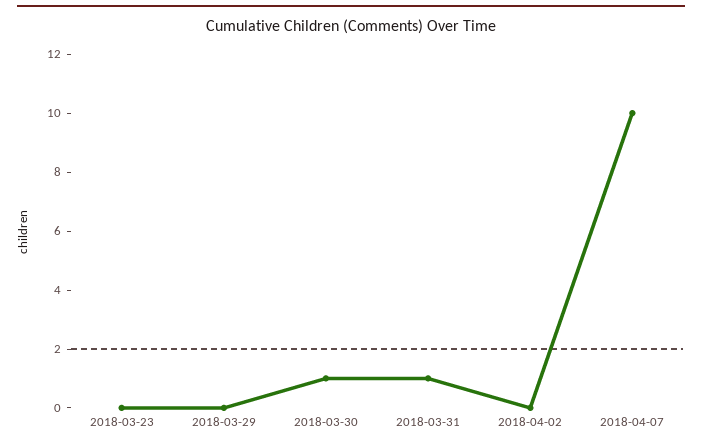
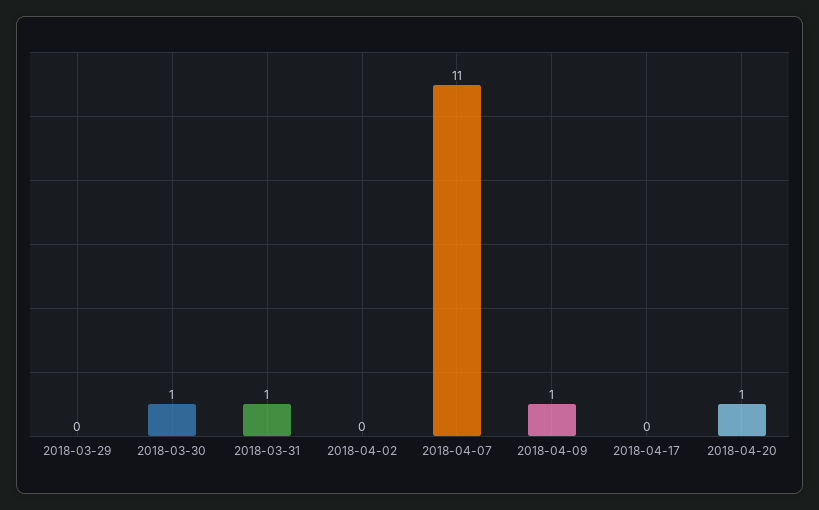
2018-03-23: 0 -> none
2018-04-07: 10 -> 11
2018-04-09: none -> 1
2018-04-17: none -> 0
2018-04-20: none -> 1

